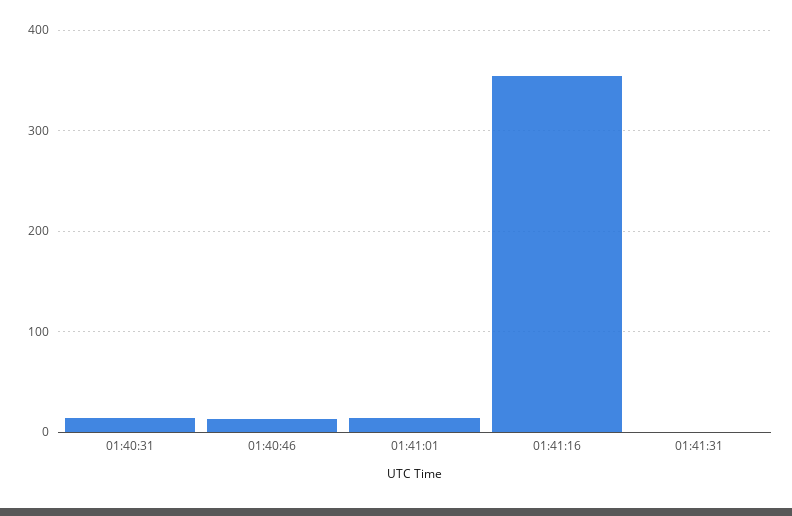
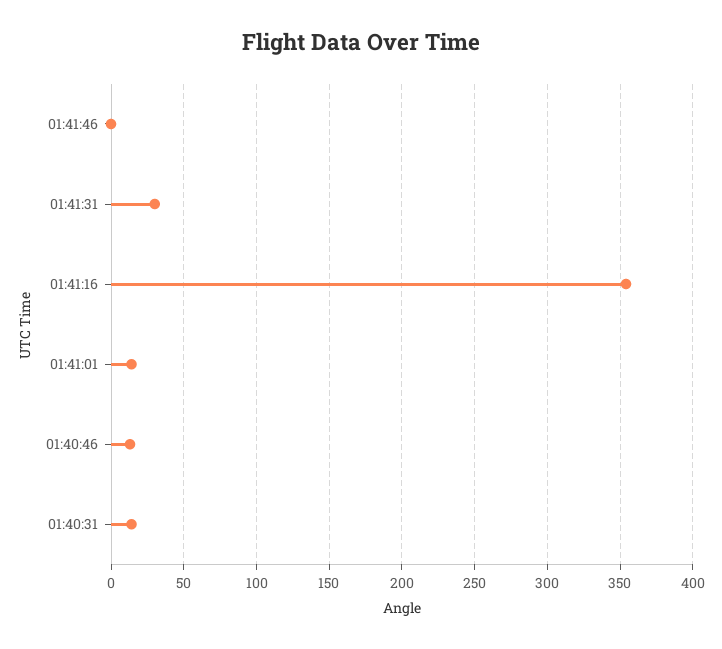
01:41:31: 0 -> 30
01:41:46: none -> 0

